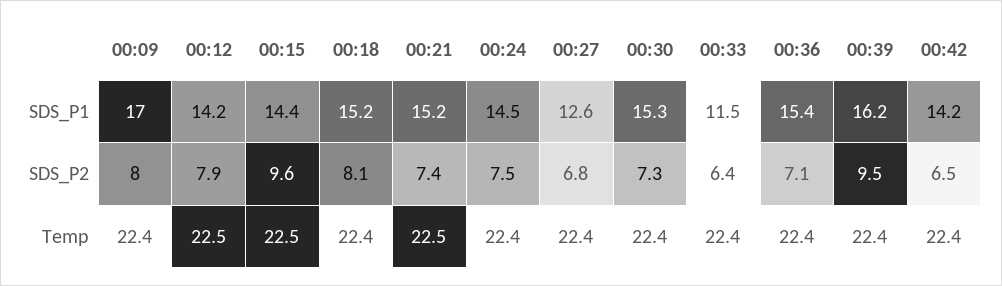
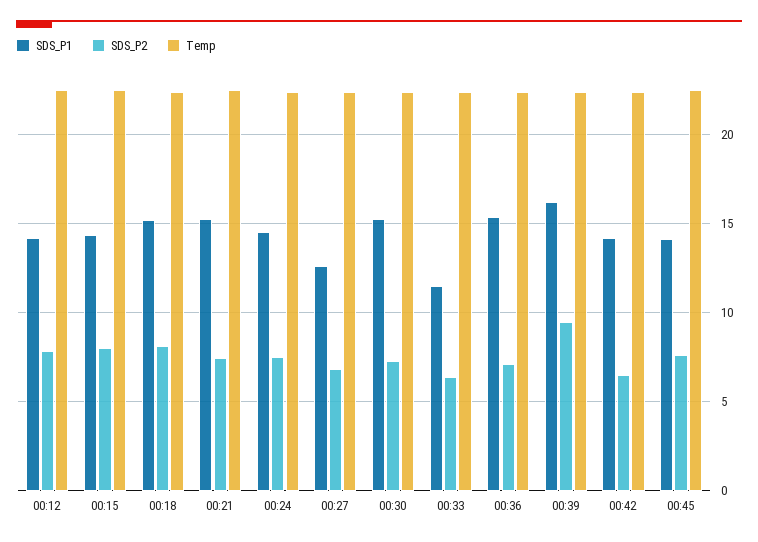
SDS_P1, 00:09: 17 -> none
SDS_P2, 00:09: 8 -> none
SDS_P2, 00:15: 9.6 -> 8
Temp, 00:09: 22.4 -> none
SDS_P1, 00:45: none -> 14
SDS_P2, 00:45: none -> 7.5
Temp, 00:45: none -> 22.5

